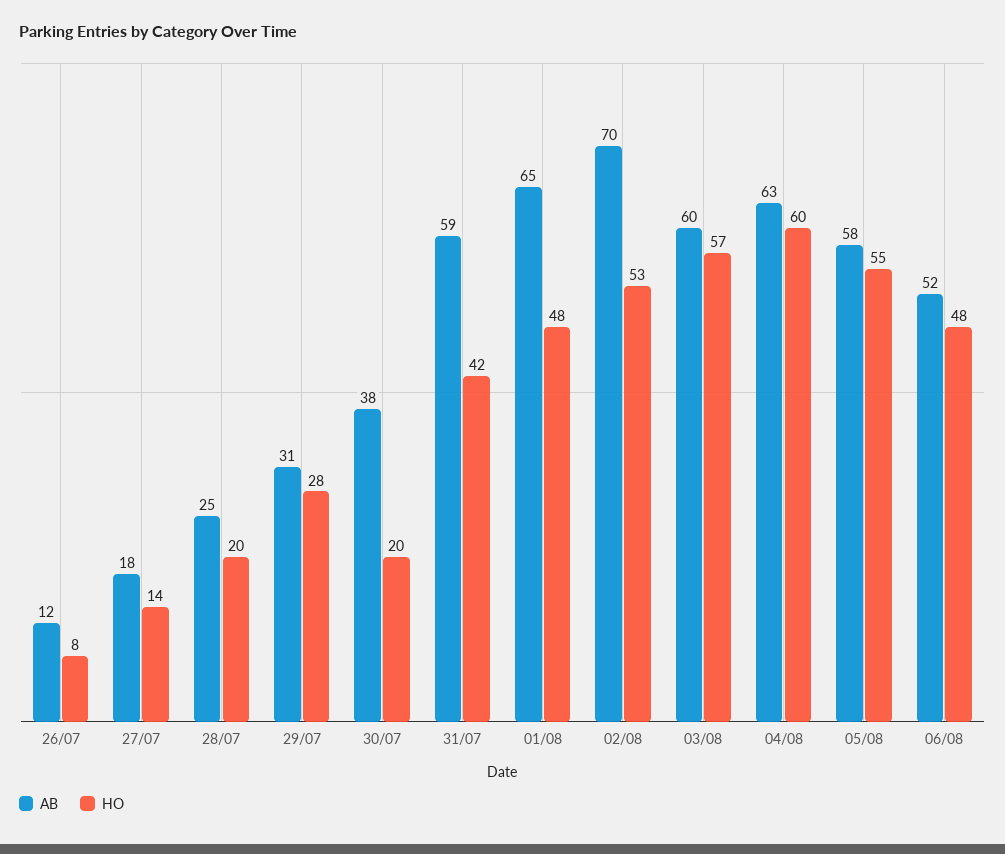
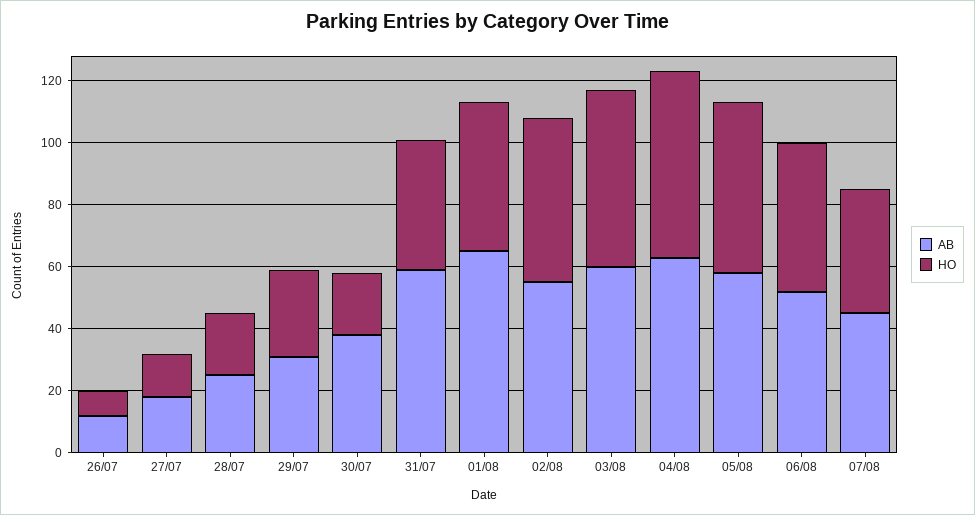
AB, 02/08: 70 -> 55
AB, 07/08: none -> 45
HO, 07/08: none -> 40

